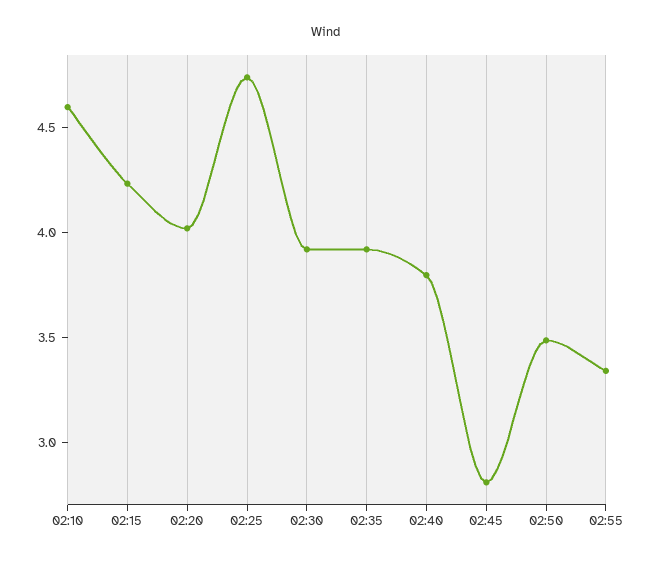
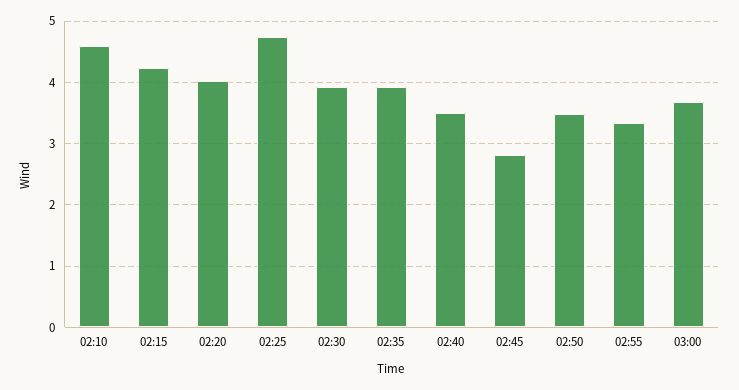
02:40: 3.8 -> 3.5
03:00: none -> 3.7

